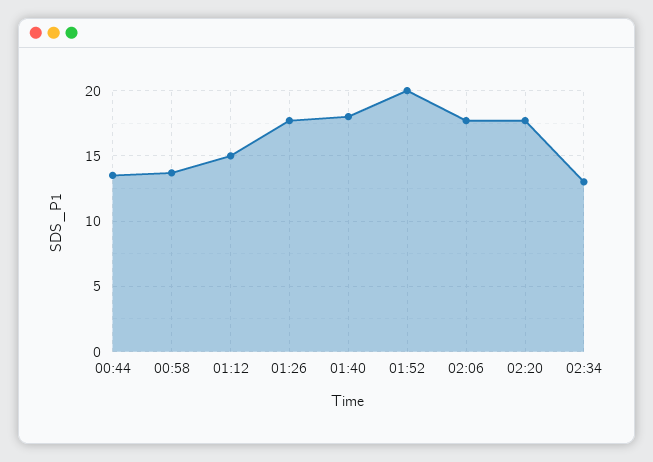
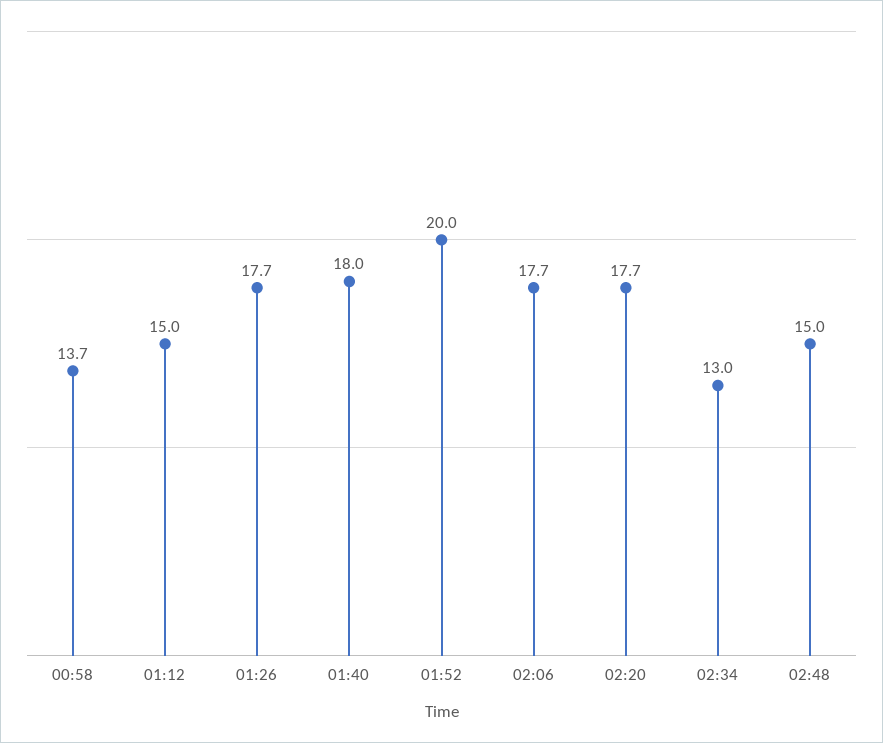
00:44: 13.5 -> none
02:48: none -> 15

